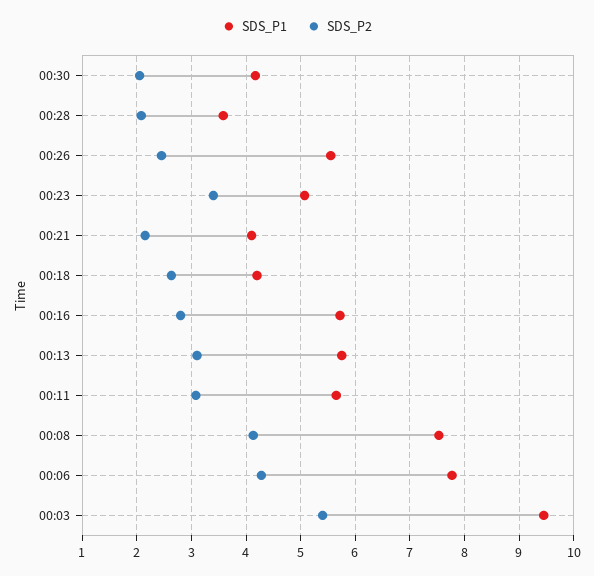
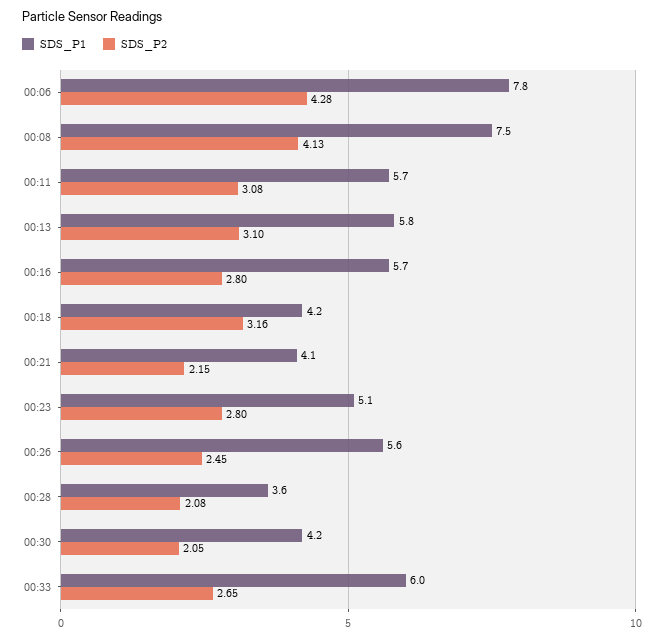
SDS_P2, 00:23: 3.4 -> 2.8
SDS_P2, 00:18: 2.6 -> 3.16
SDS_P1, 00:03: 9.4 -> none
SDS_P2, 00:03: 5.4 -> none
SDS_P1, 00:33: none -> 6
SDS_P2, 00:33: none -> 2.65

